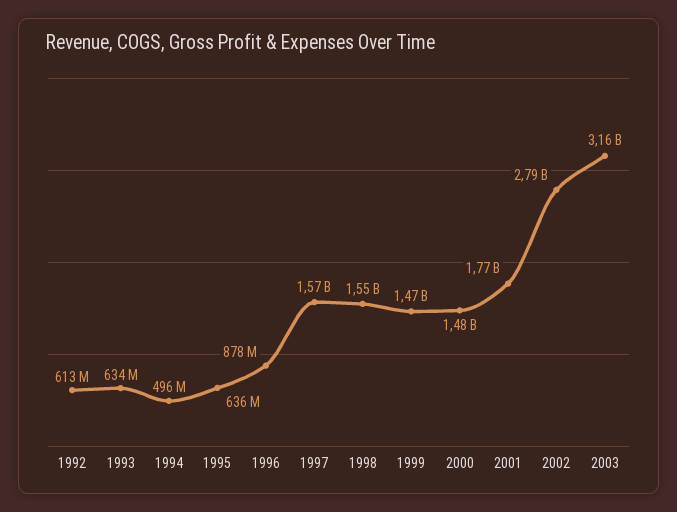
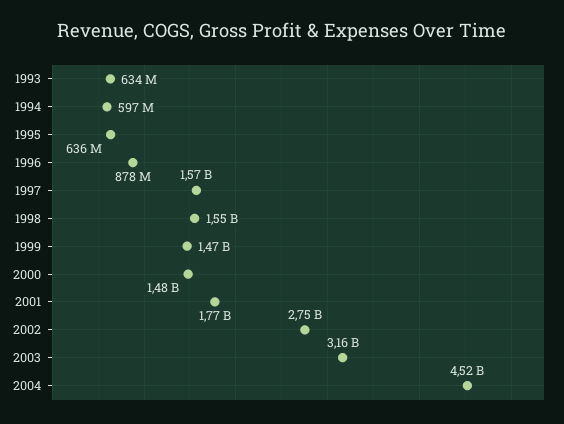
1992: 613000000 -> none
1994: 496000000 -> 597000000
2002: 2790000000 -> 2750000000
2004: none -> 4520000000

